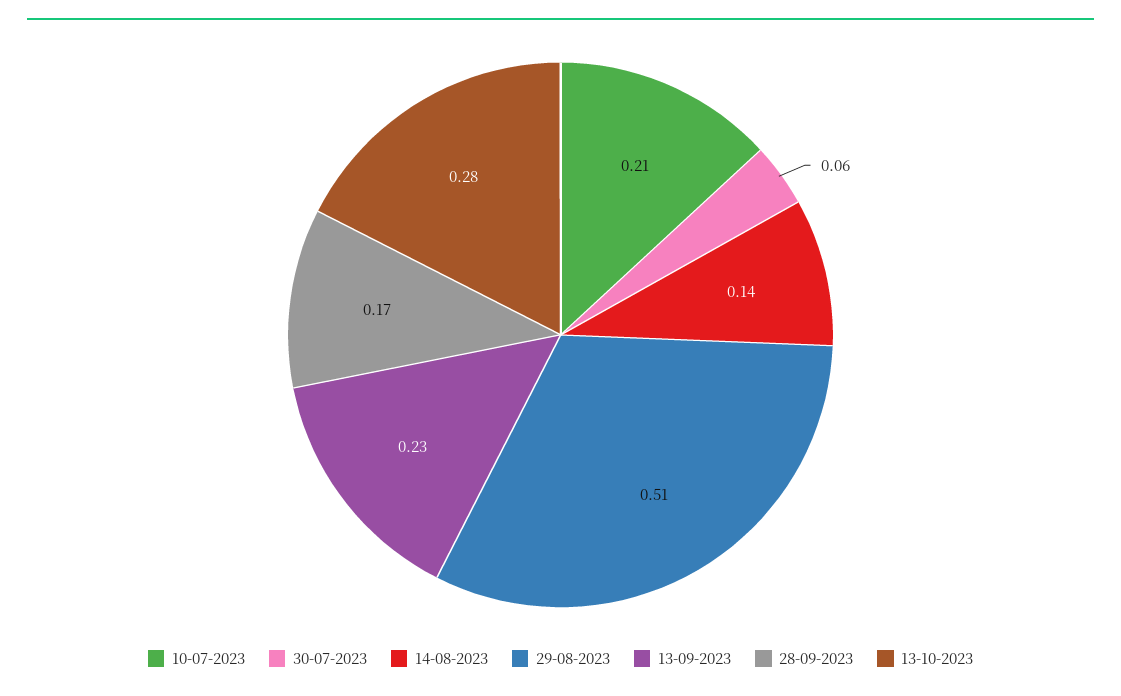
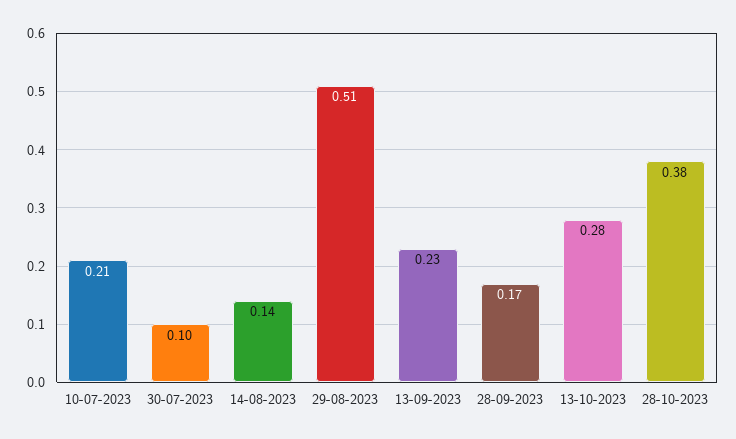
30-07-2023: 0.06 -> 0.1
28-10-2023: none -> 0.38

